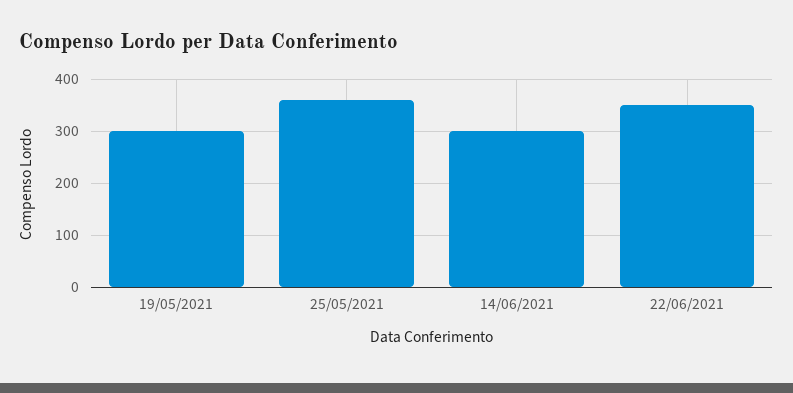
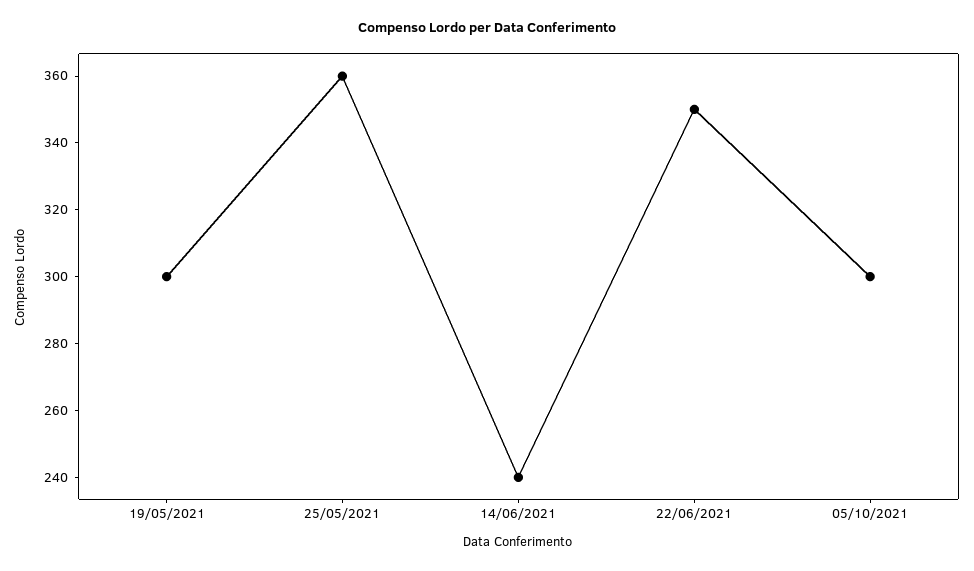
14/06/2021: 300 -> 240
05/10/2021: none -> 300

